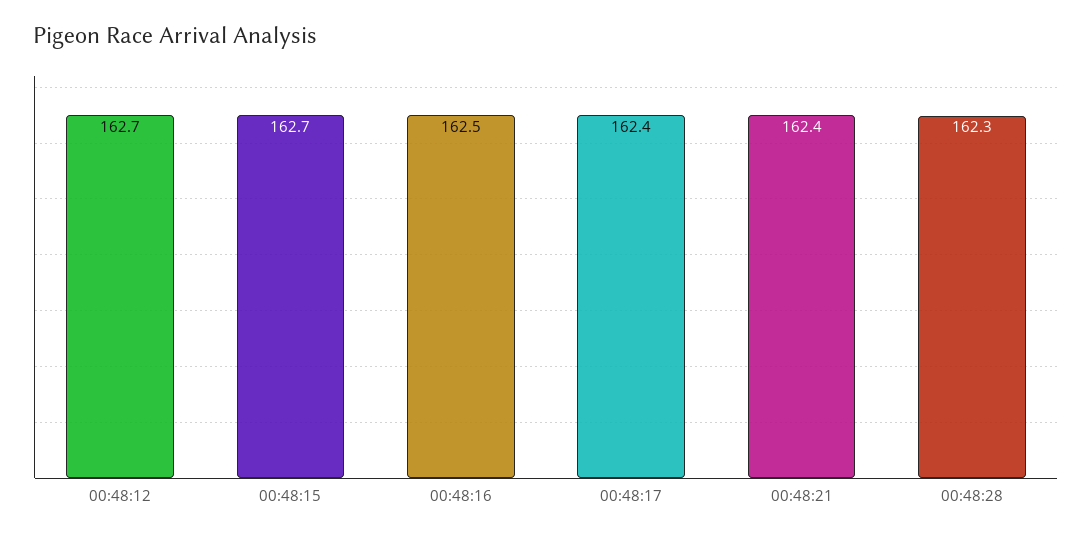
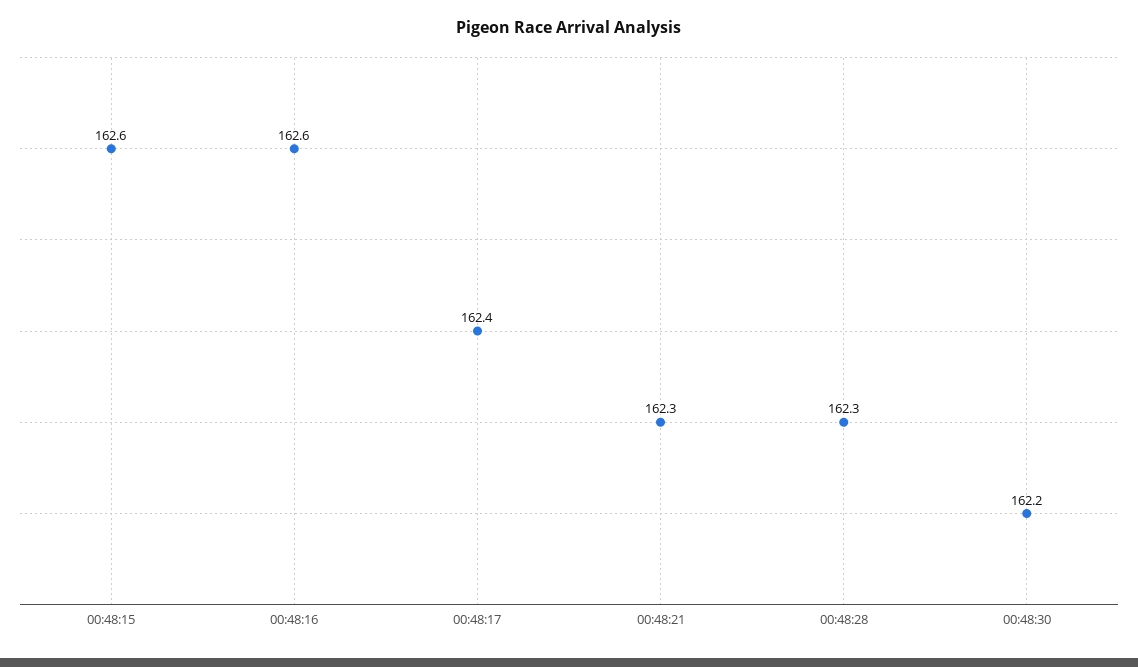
00:48:12: 162.7 -> none
00:48:15: 162.7 -> 162.6
00:48:16: 162.5 -> 162.6
00:48:21: 162.4 -> 162.3
00:48:30: none -> 162.2

